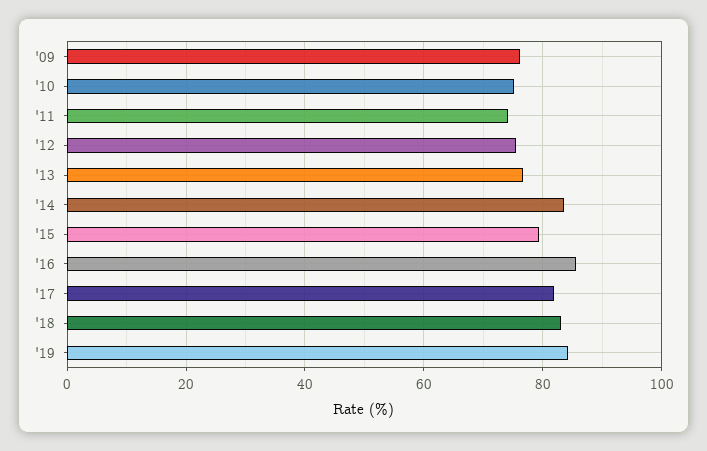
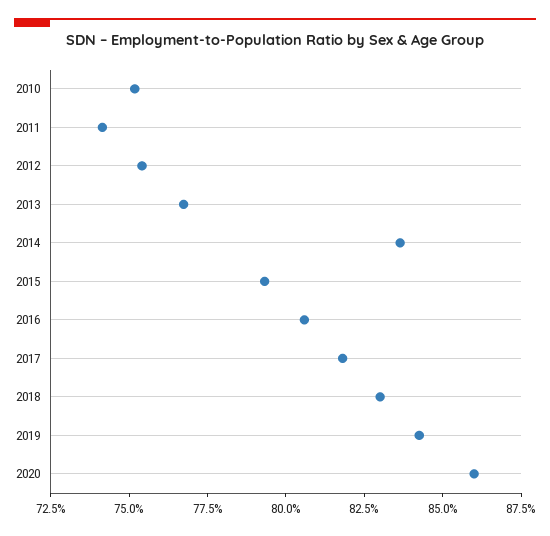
'09: 76 -> none
'16: 86 -> 80.5
2020: none -> 86

